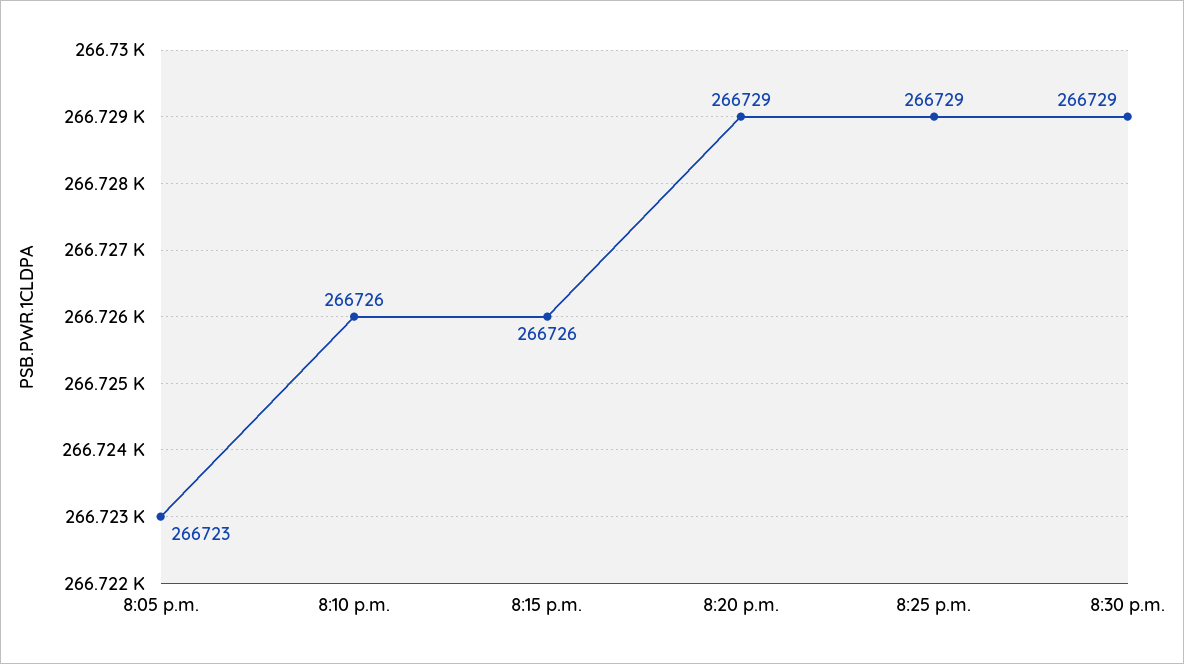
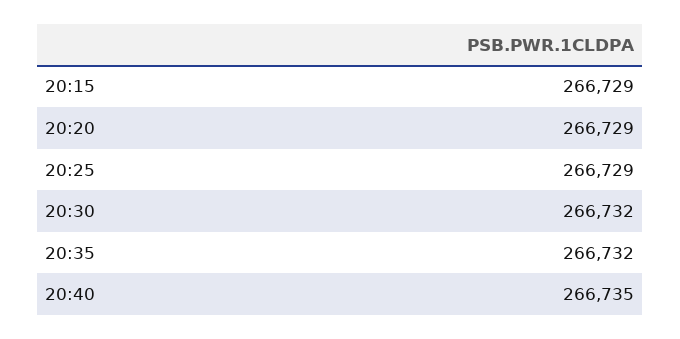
8:05 p.m.: 266723 -> none
8:10 p.m.: 266726 -> none
8:15 p.m.: 266726 -> 266729
8:30 p.m.: 266729 -> 266732
20:35: none -> 266732
20:40: none -> 266735

